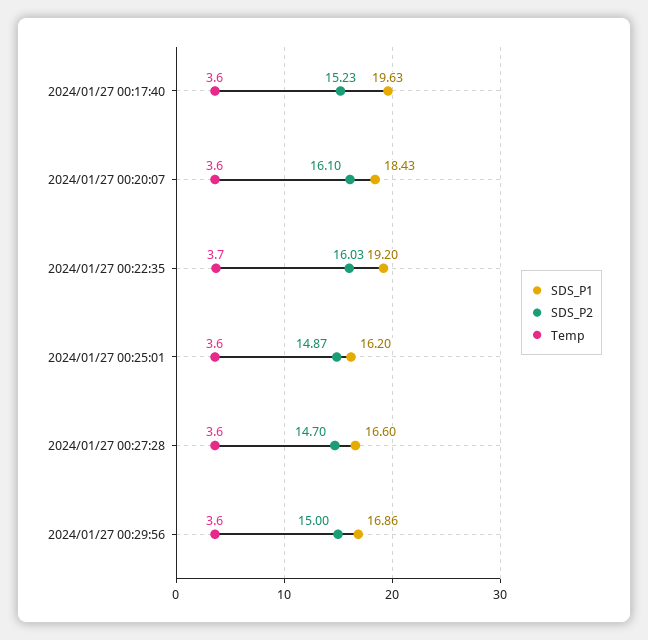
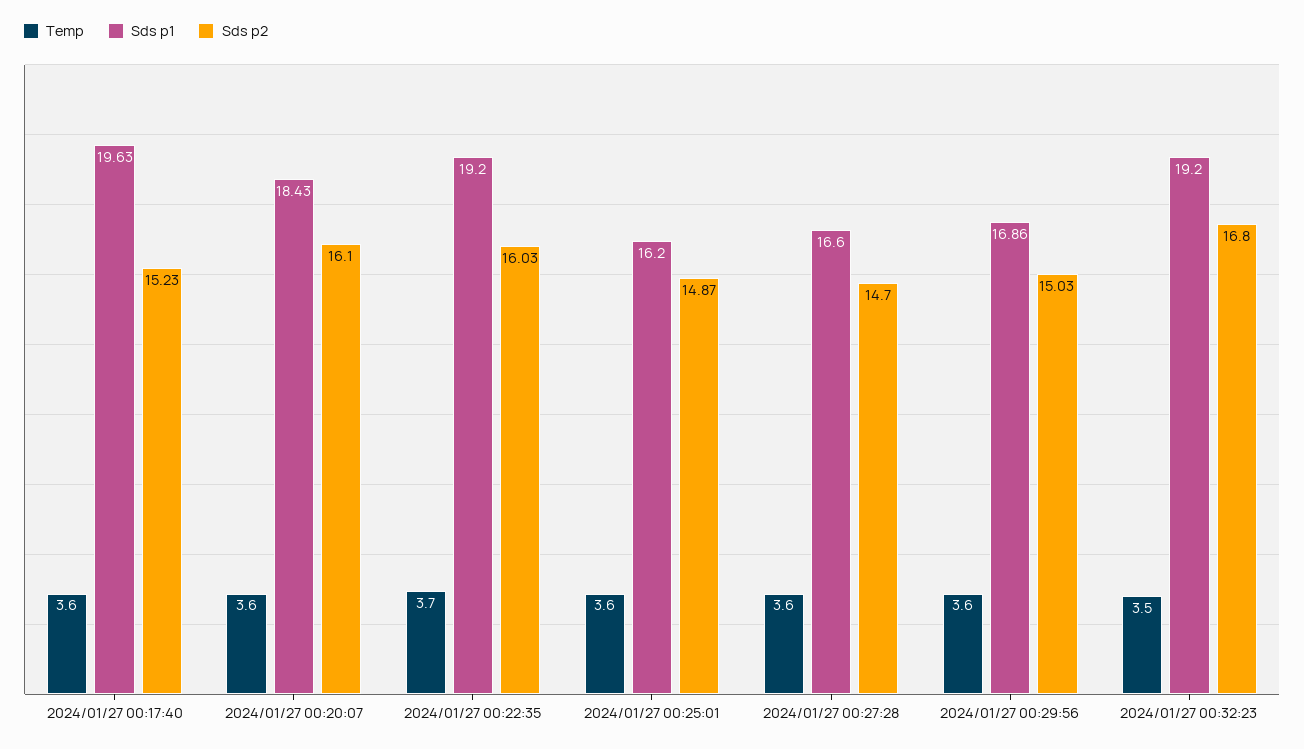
SDS_P2, 2024/01/27 00:29:56: 15 -> 15.03
Temp, 2024/01/27 00:32:23: none -> 3.5
SDS_P1, 2024/01/27 00:32:23: none -> 19.2
SDS_P2, 2024/01/27 00:32:23: none -> 16.8

